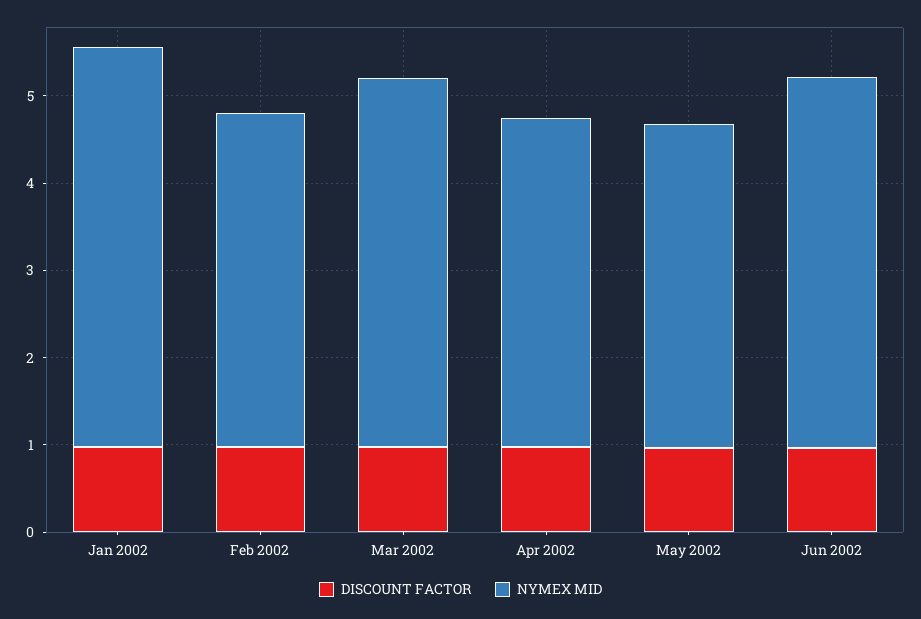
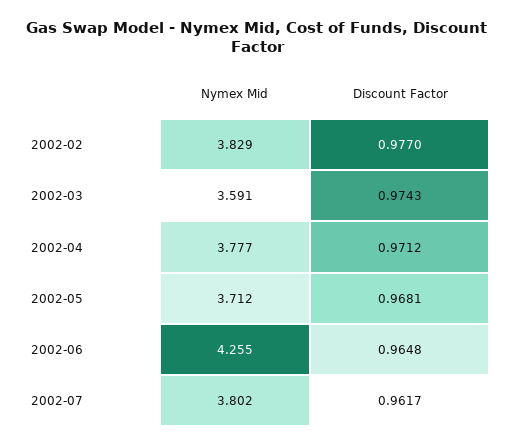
DISCOUNT FACTOR, Jan 2002: 1 -> none
NYMEX MID, Jan 2002: 4.6 -> none
NYMEX MID, Mar 2002: 4.2 -> 3.591
NYMEX MID, 2002-07: none -> 3.802
DISCOUNT FACTOR, 2002-07: none -> 0.9617

